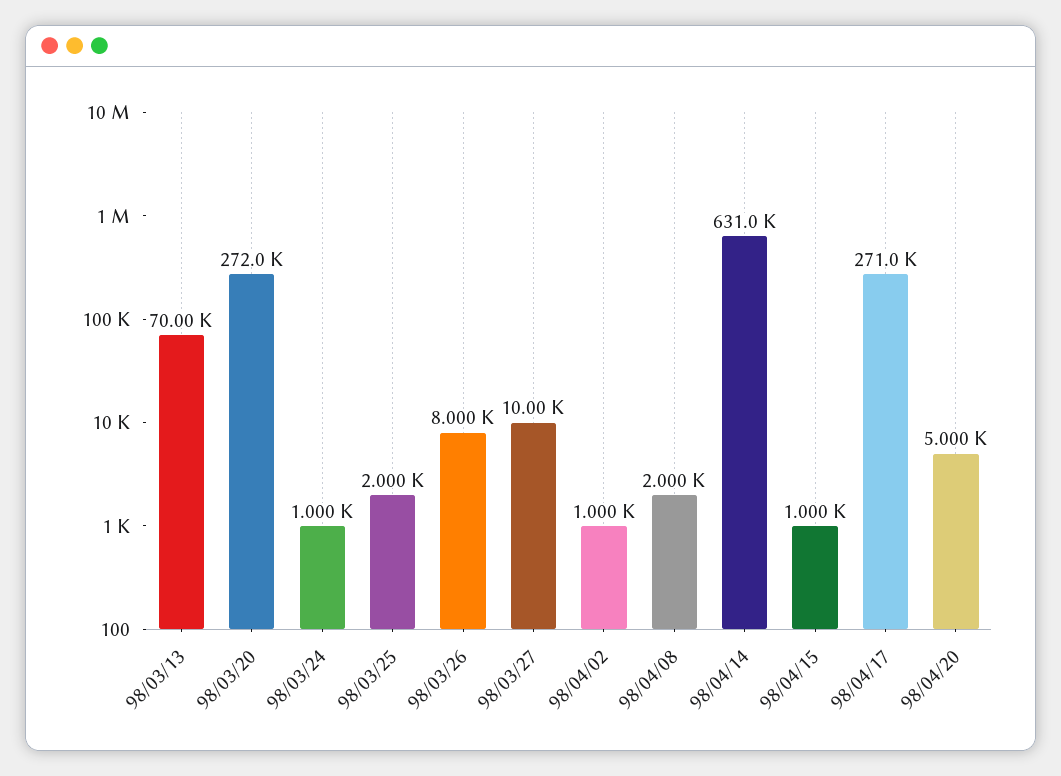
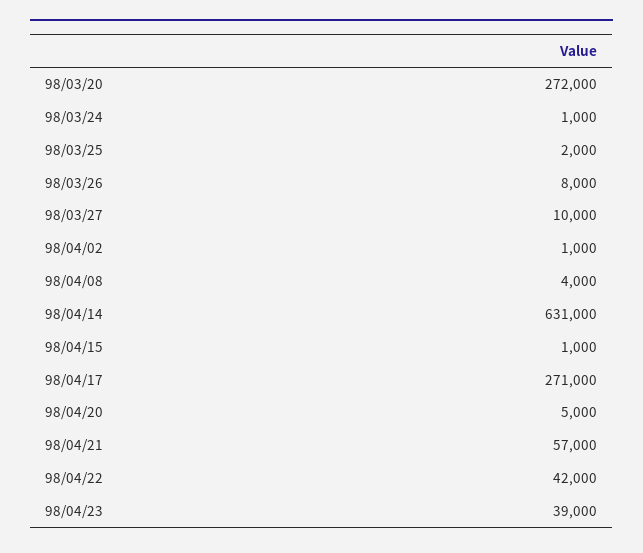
98/03/13: 70000 -> none
98/04/08: 2000 -> 4000
98/04/21: none -> 57000
98/04/22: none -> 42000
98/04/23: none -> 39000

